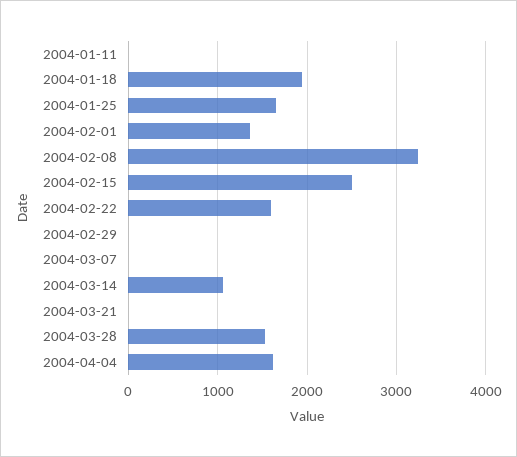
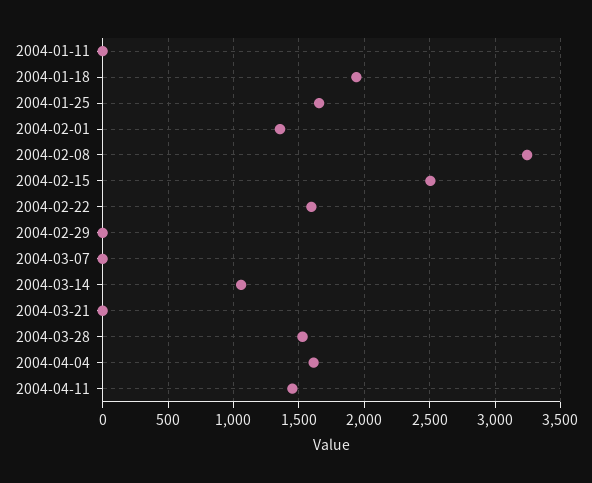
2004-04-11: none -> 1450

